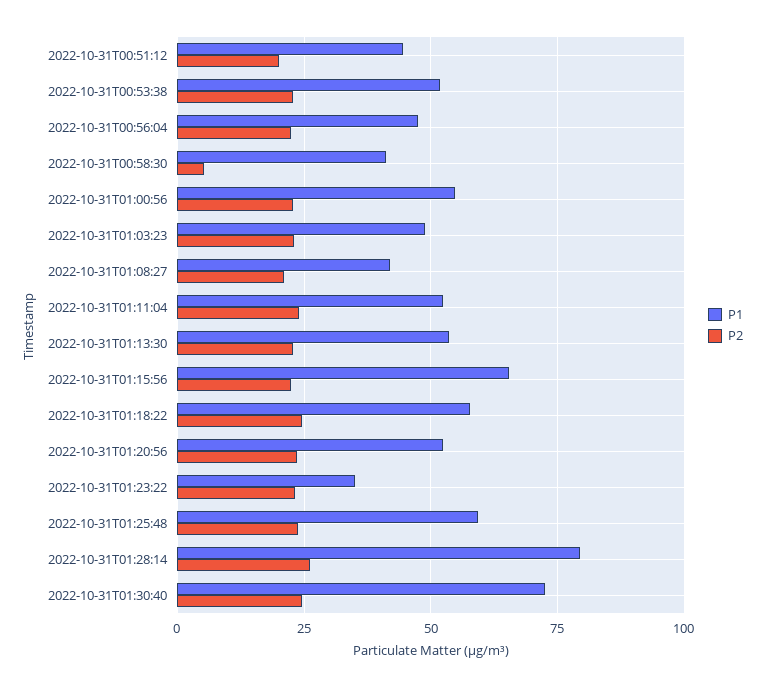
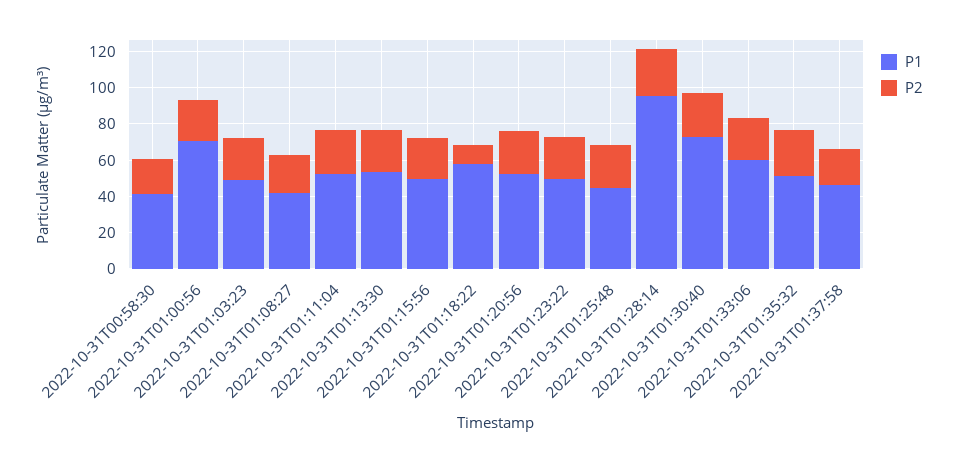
P1, 2022-10-31T00:51:12: 45 -> none
P2, 2022-10-31T00:51:12: 20 -> none
P1, 2022-10-31T00:53:38: 52.5 -> none
P2, 2022-10-31T00:53:38: 22.5 -> none
P1, 2022-10-31T00:56:04: 47.5 -> none
P2, 2022-10-31T00:56:04: 22.5 -> none
P2, 2022-10-31T00:58:30: 5 -> 20
P1, 2022-10-31T01:00:56: 55 -> 70
P1, 2022-10-31T01:15:56: 65 -> 50
P2, 2022-10-31T01:18:22: 25 -> 10
P1, 2022-10-31T01:23:22: 35 -> 50
P1, 2022-10-31T01:25:48: 60 -> 45
P1, 2022-10-31T01:28:14: 80 -> 95
P1, 2022-10-31T01:33:06: none -> 60
P2, 2022-10-31T01:33:06: none -> 25
P1, 2022-10-31T01:35:32: none -> 50
P2, 2022-10-31T01:35:32: none -> 25
P1, 2022-10-31T01:37:58: none -> 45
P2, 2022-10-31T01:37:58: none -> 20

